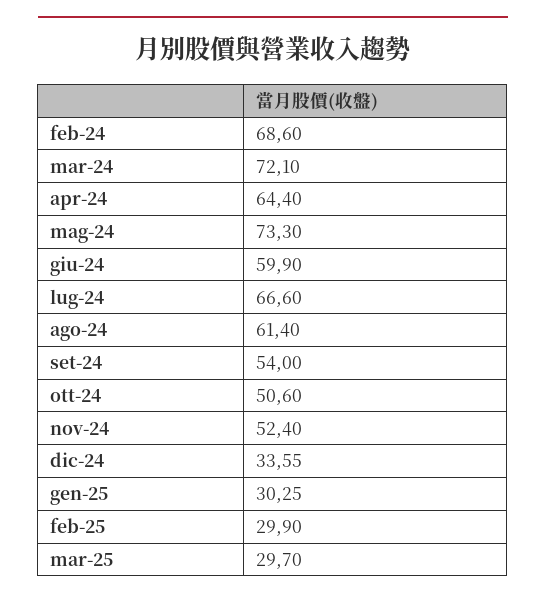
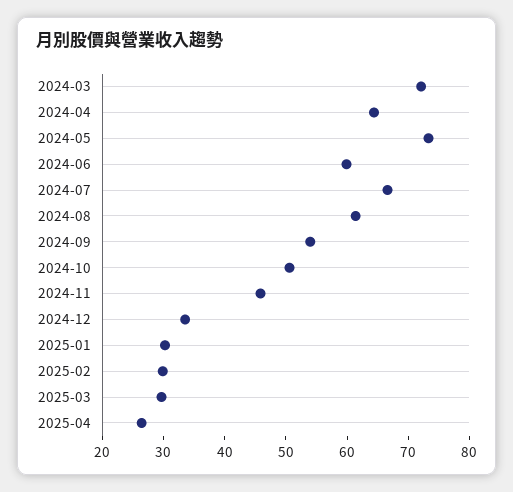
feb-24: 68.6 -> none
nov-24: 52.4 -> 46
2025-04: none -> 26

